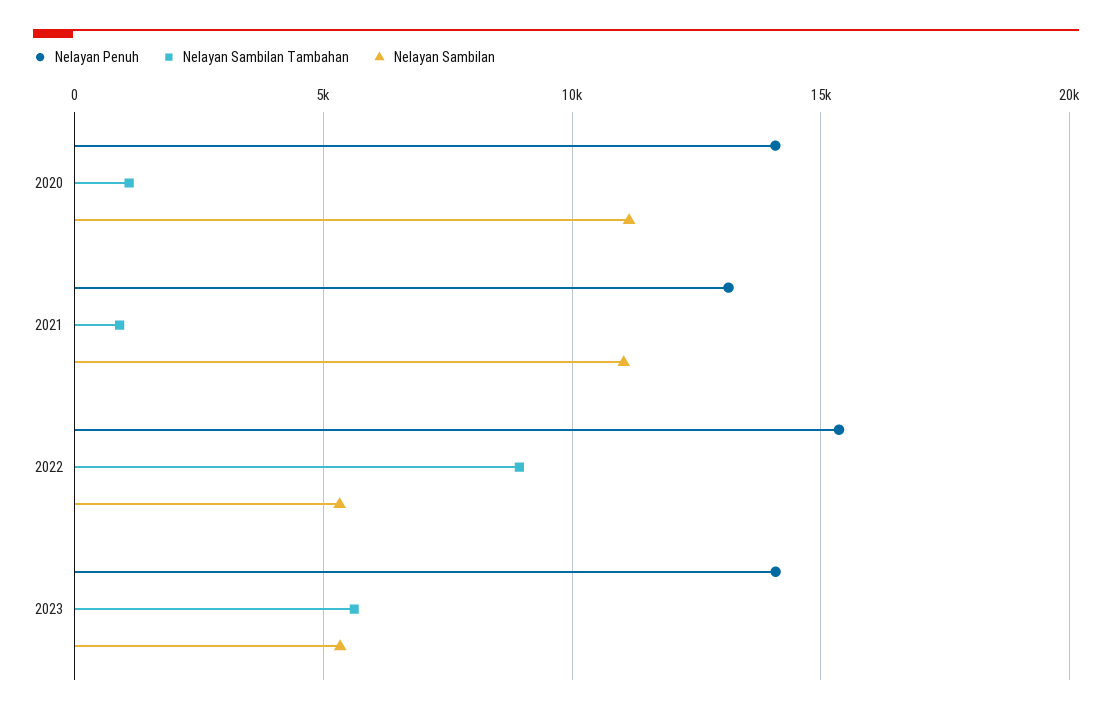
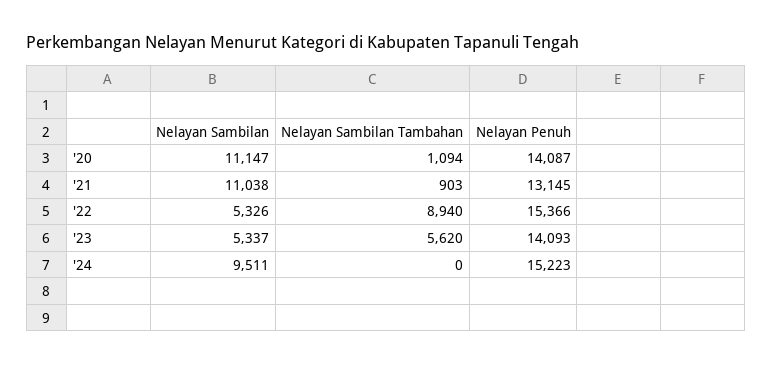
Nelayan Sambilan, '24: none -> 9511
Nelayan Sambilan Tambahan, '24: none -> 0
Nelayan Penuh, '24: none -> 15223

